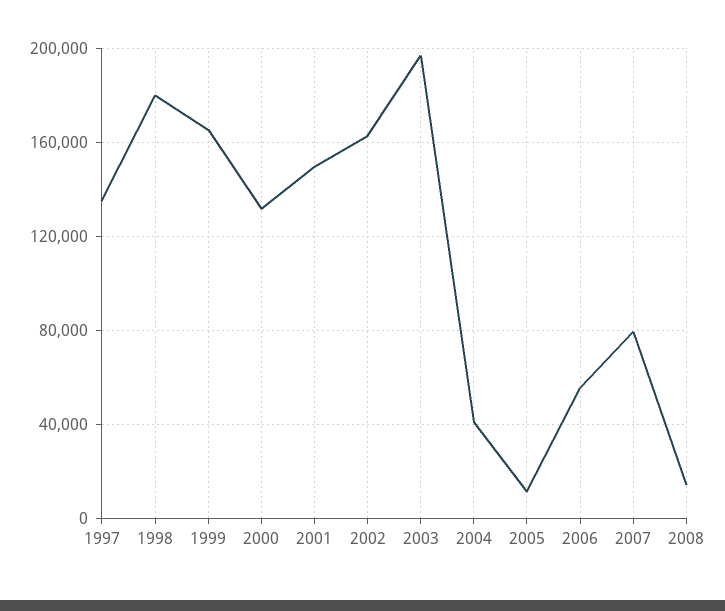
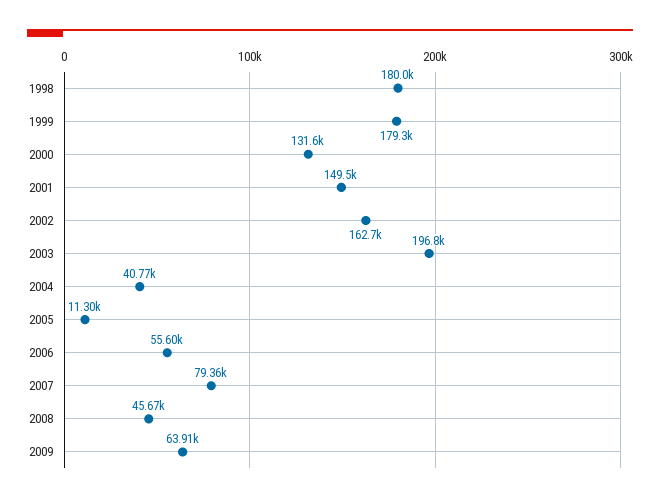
1997: 135000 -> none
1999: 165000 -> 179300
2008: 15000 -> 45670
2009: none -> 63910

